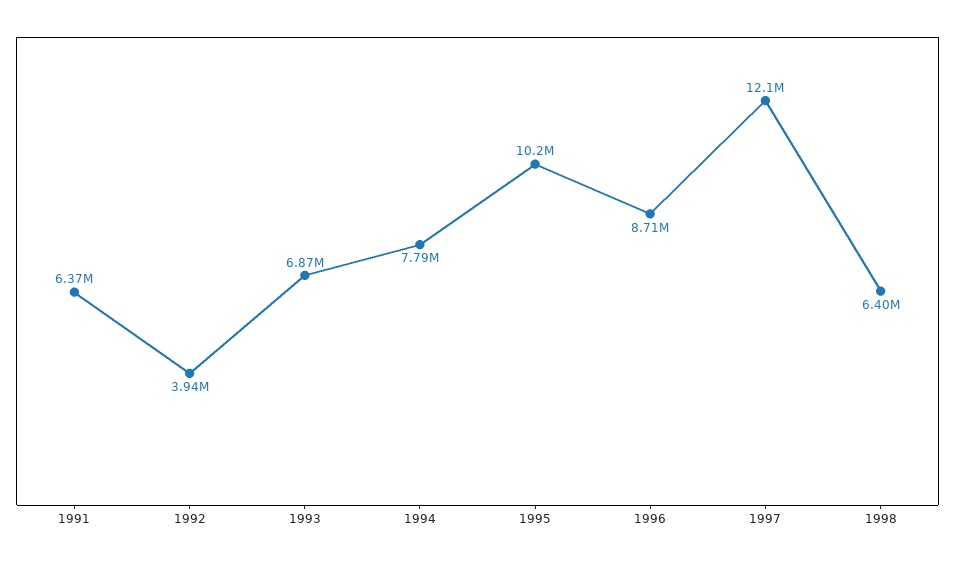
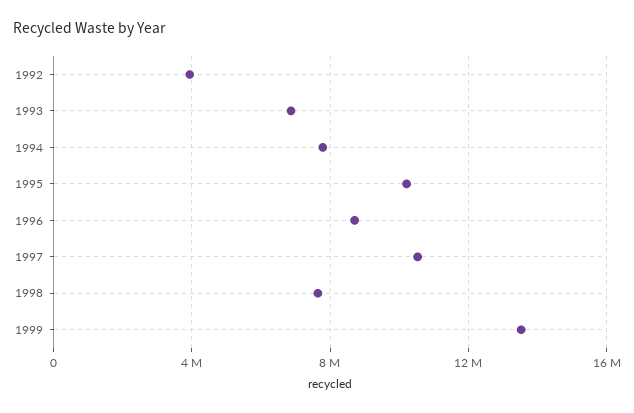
1991: 6370000 -> none
1997: 12100000 -> 10500000
1998: 6400000 -> 7500000
1999: none -> 13500000

